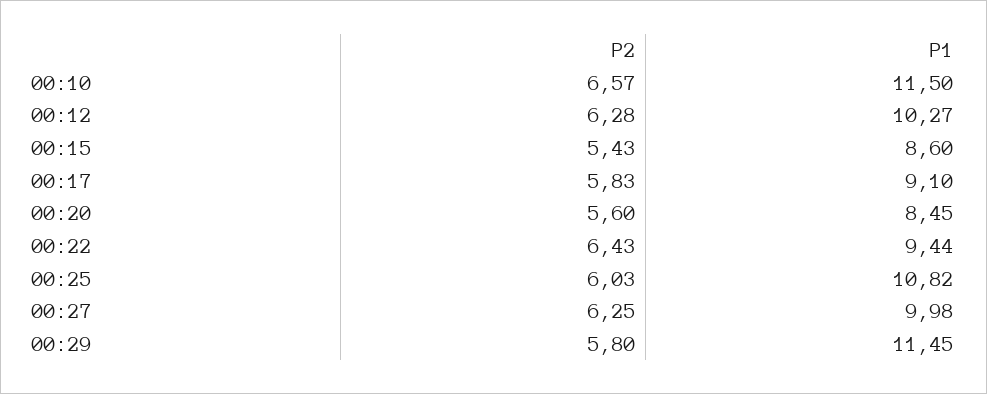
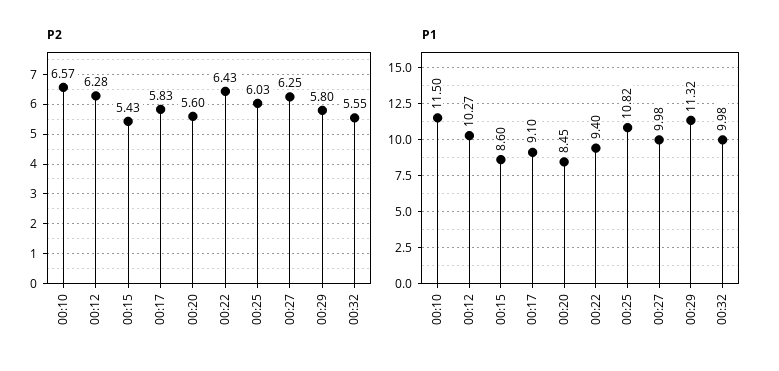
P1, 00:22: 9.44 -> 9.4
P1, 00:29: 11.45 -> 11.32
P2, 00:32: none -> 5.55
P1, 00:32: none -> 9.98

